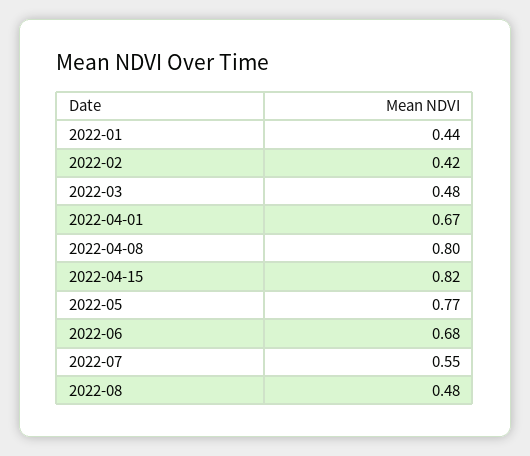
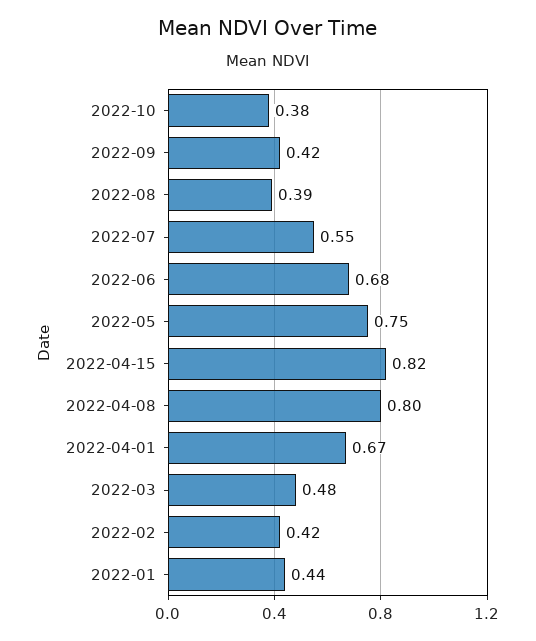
2022-05: 0.77 -> 0.75
2022-08: 0.48 -> 0.39
2022-10: none -> 0.38
2022-09: none -> 0.42

